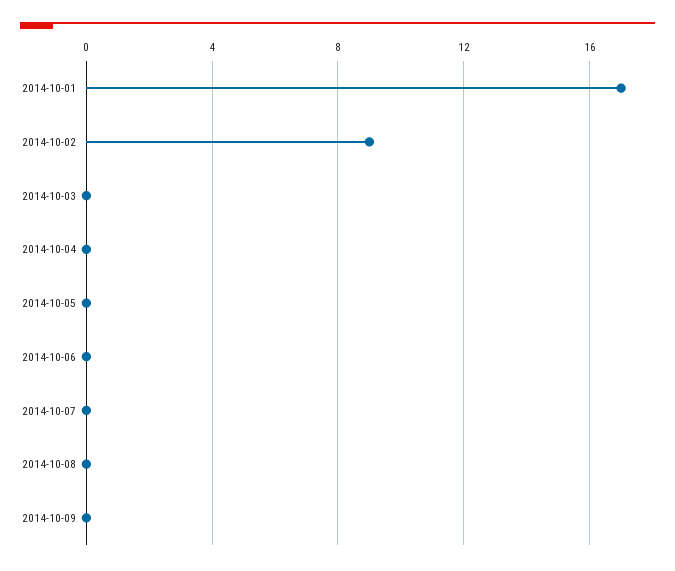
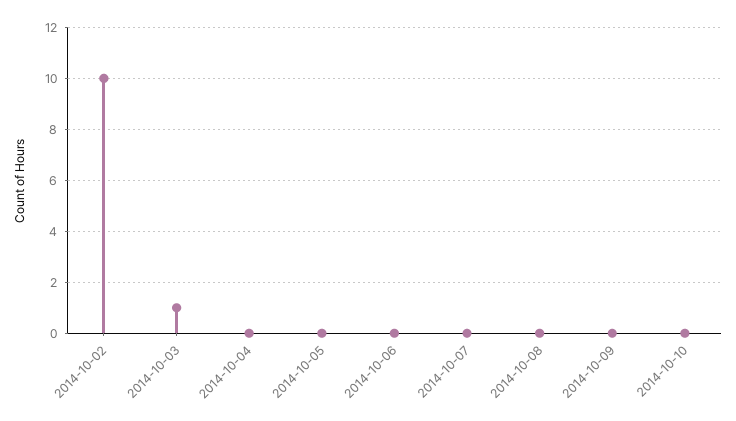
2014-10-01: 17 -> none
2014-10-02: 9 -> 10
2014-10-03: 0 -> 1
2014-10-10: none -> 0

